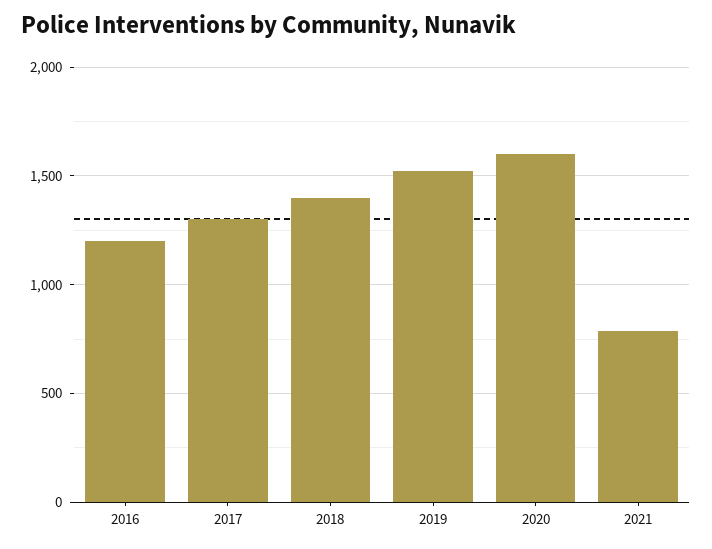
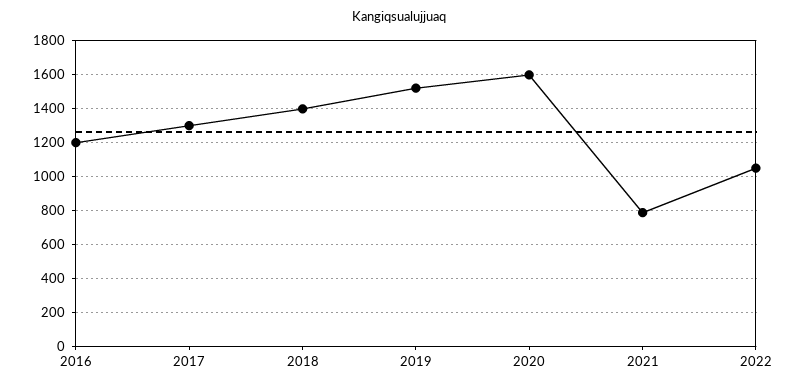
2022: none -> 1050

